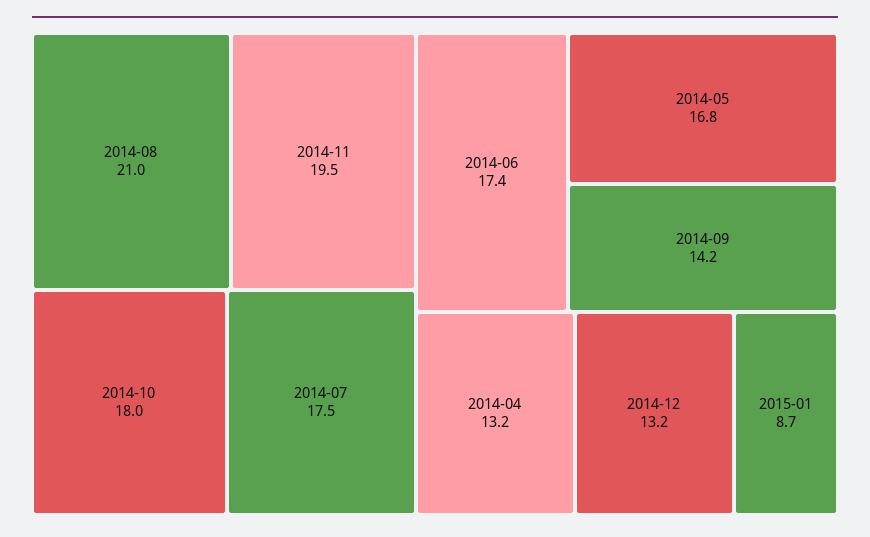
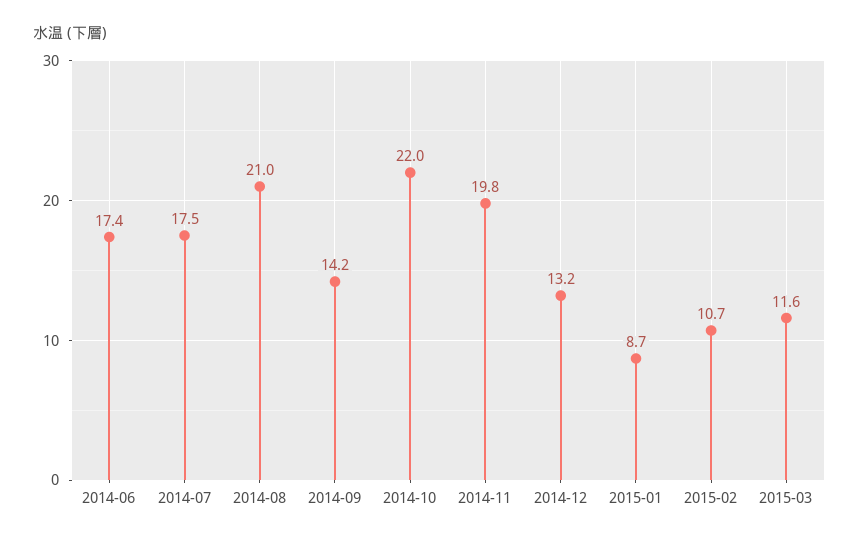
2014-11: 19.5 -> 19.8
2014-10: 18 -> 22
2014-05: 16.8 -> none
2014-04: 13.2 -> none
2015-02: none -> 10.7
2015-03: none -> 11.6

